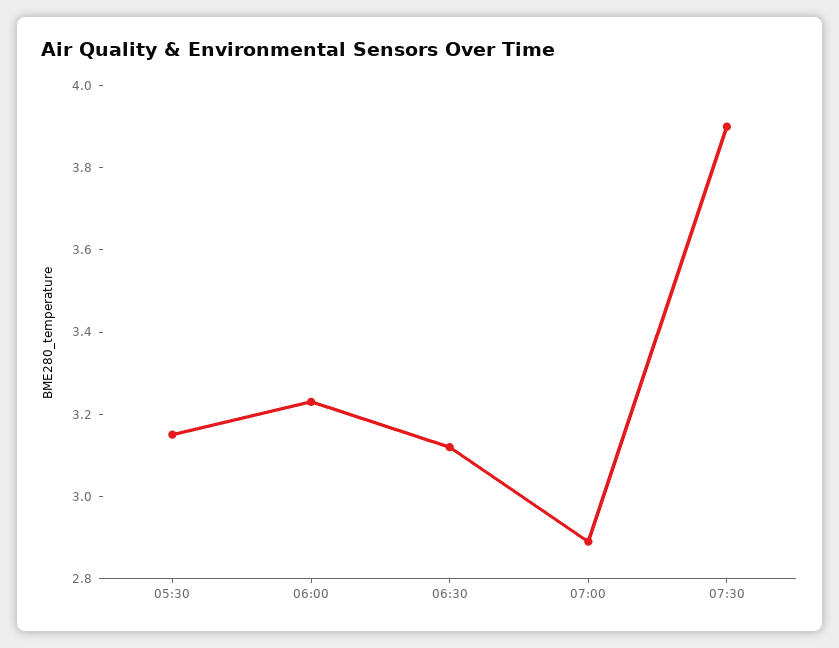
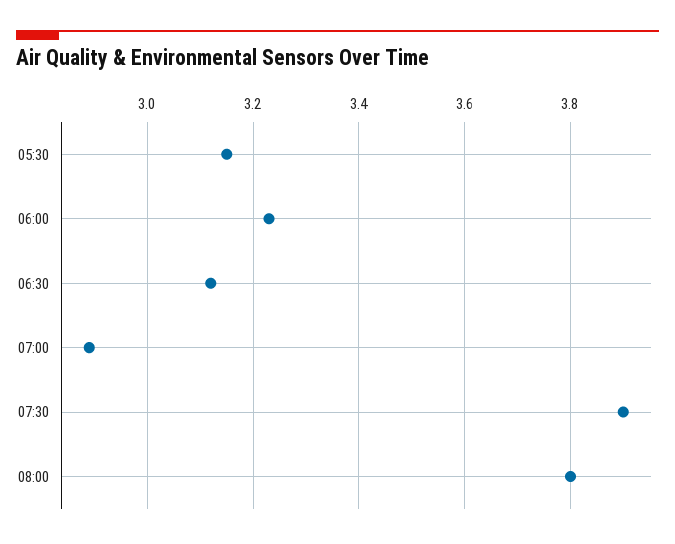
08:00: none -> 3.8

